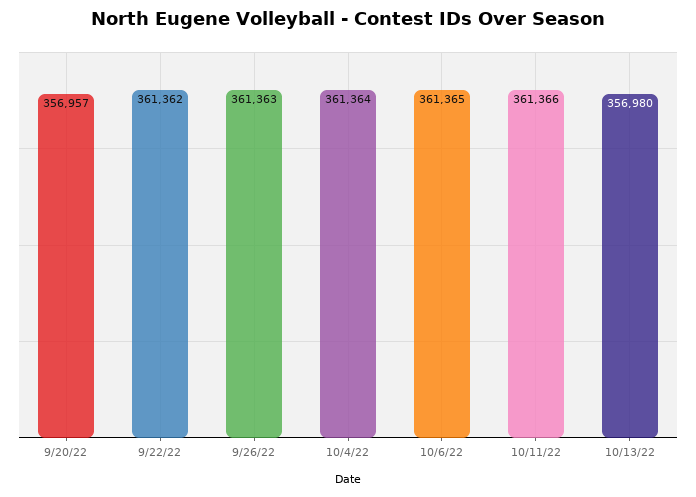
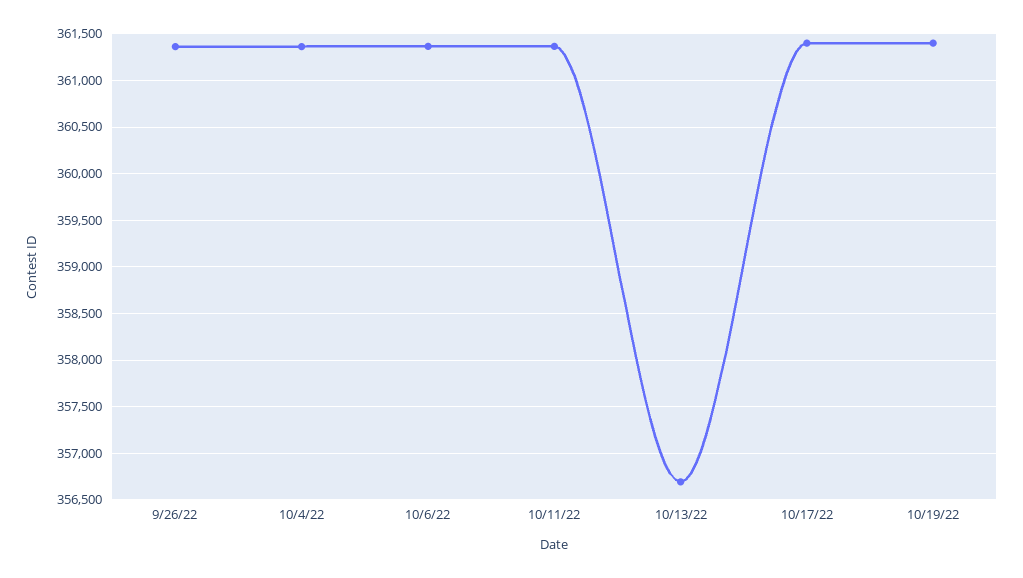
9/20/22: 356957 -> none
9/22/22: 361362 -> none
10/13/22: 356980 -> 356700
10/17/22: none -> 361400
10/19/22: none -> 361400

